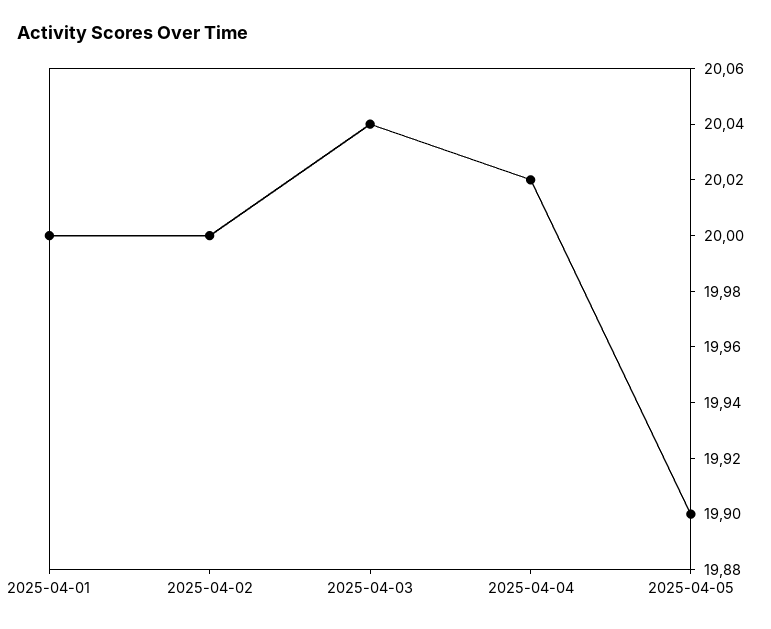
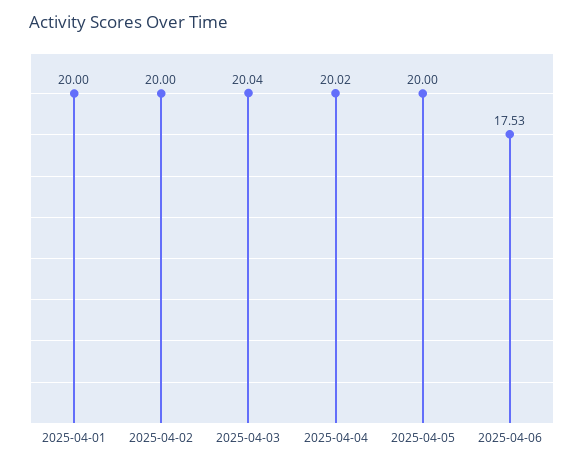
2025-04-05: 19.9 -> 20
2025-04-06: none -> 17.53

